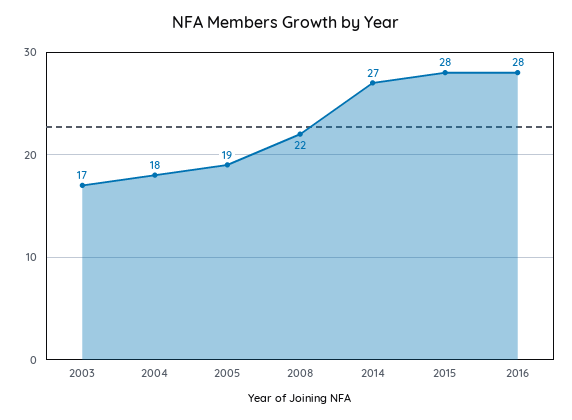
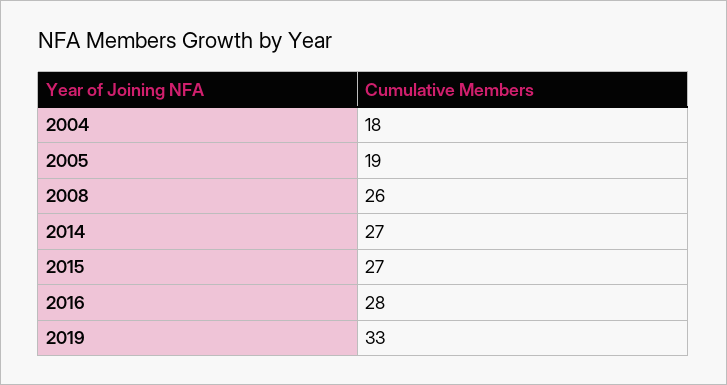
2003: 17 -> none
2008: 22 -> 26
2015: 28 -> 27
2019: none -> 33

